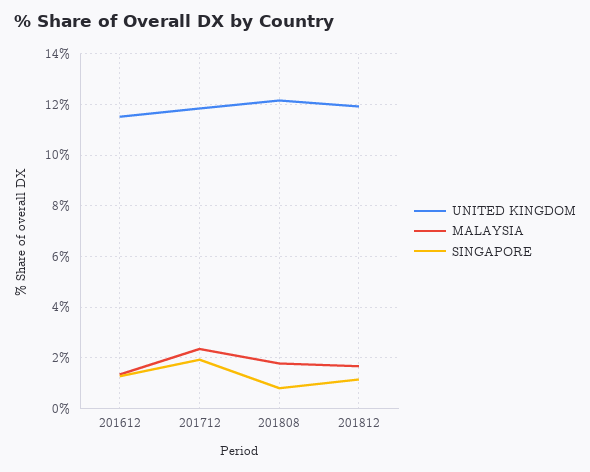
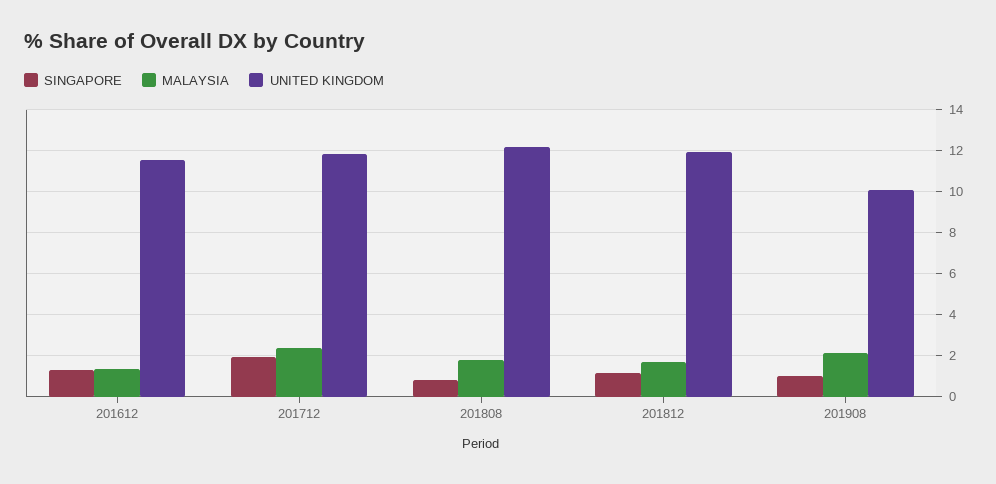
SINGAPORE, 201908: none -> 1
MALAYSIA, 201908: none -> 2
UNITED KINGDOM, 201908: none -> 10

